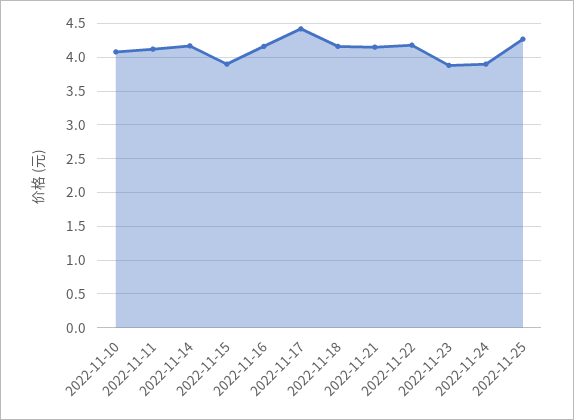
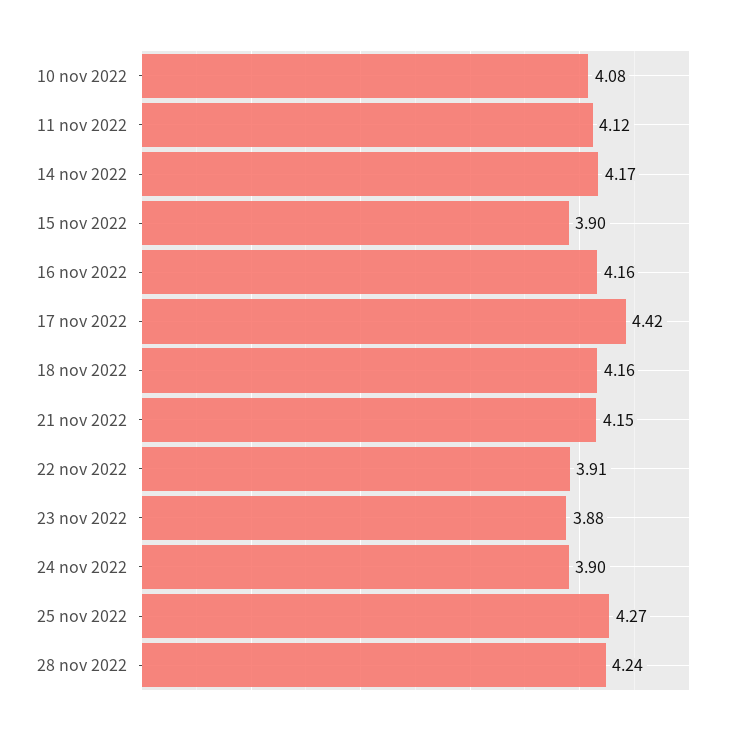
2022-11-22: 4.2 -> 3.91
28 nov 2022: none -> 4.24

